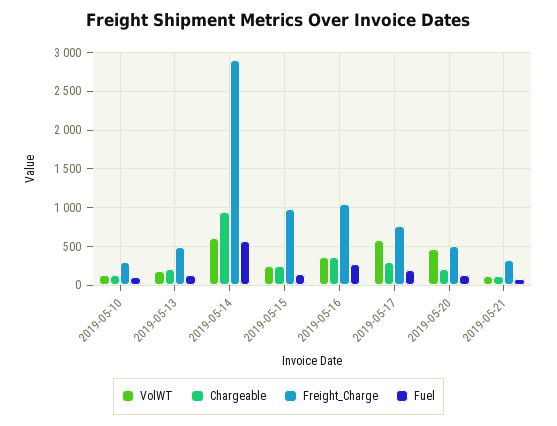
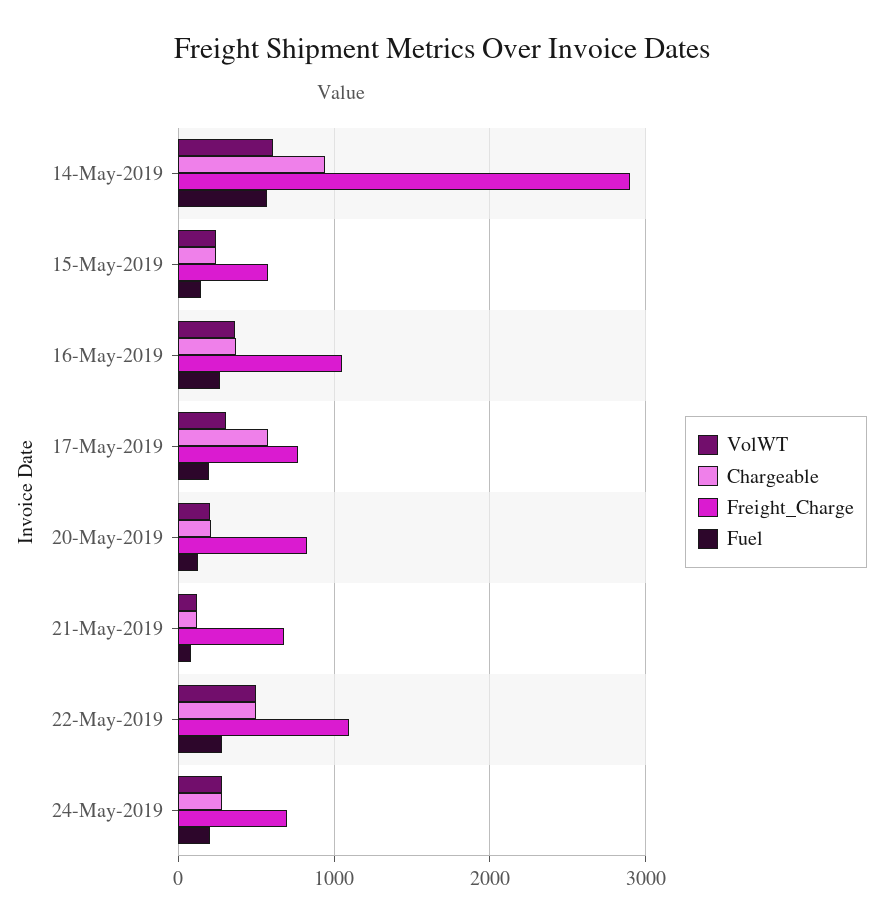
VolWT, 2019-05-10: 100 -> none
Chargeable, 2019-05-10: 100 -> none
Freight_Charge, 2019-05-10: 300 -> none
Fuel, 2019-05-10: 100 -> none
VolWT, 2019-05-13: 200 -> none
Chargeable, 2019-05-13: 200 -> none
Freight_Charge, 2019-05-13: 500 -> none
Fuel, 2019-05-13: 100 -> none
Freight_Charge, 2019-05-15: 1000 -> 600
VolWT, 2019-05-17: 600 -> 300
Chargeable, 2019-05-17: 300 -> 600
VolWT, 2019-05-20: 500 -> 200
Freight_Charge, 2019-05-20: 500 -> 800
Freight_Charge, 2019-05-21: 300 -> 700
VolWT, 22-May-2019: none -> 500
Chargeable, 22-May-2019: none -> 500
Freight_Charge, 22-May-2019: none -> 1100
Fuel, 22-May-2019: none -> 300
VolWT, 24-May-2019: none -> 300
Chargeable, 24-May-2019: none -> 300
Freight_Charge, 24-May-2019: none -> 700
Fuel, 24-May-2019: none -> 200

